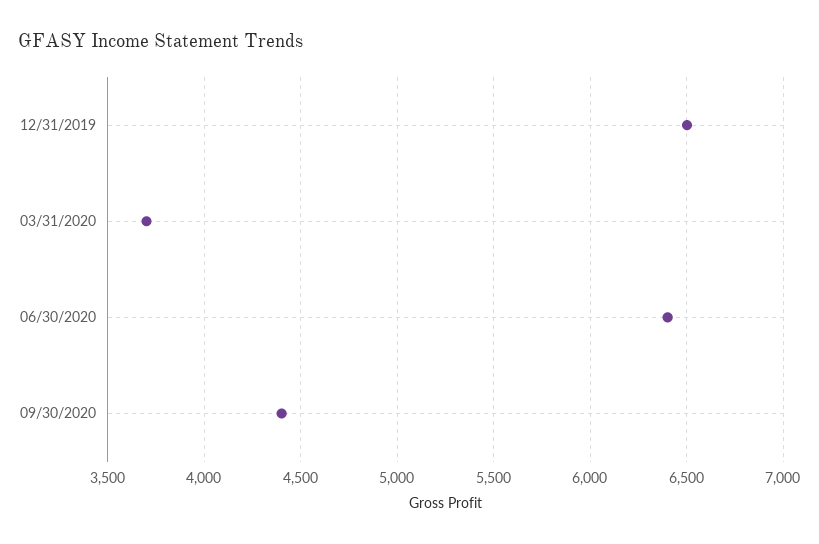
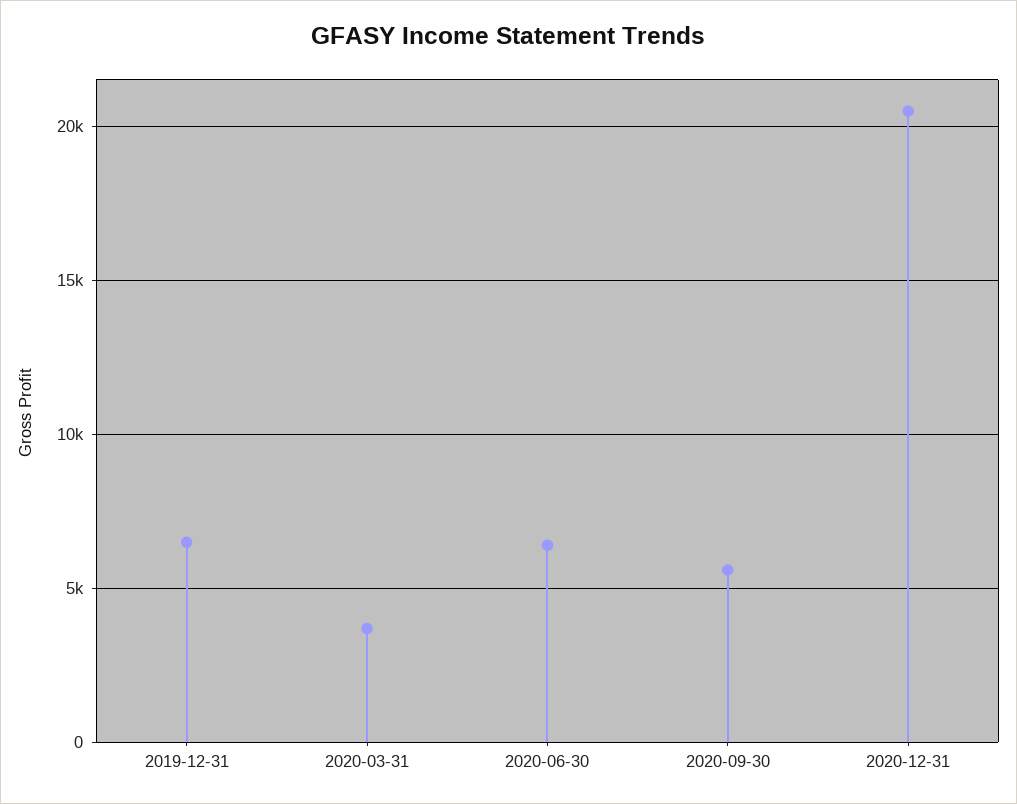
09/30/2020: 4400 -> 5500
2020-12-31: none -> 20500

